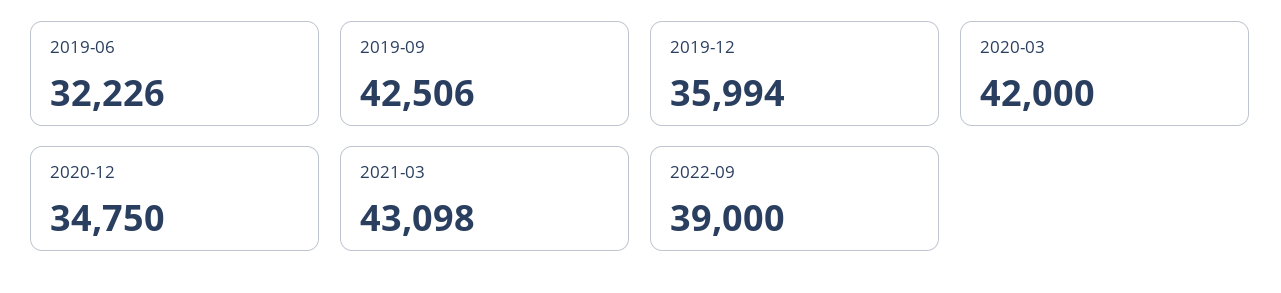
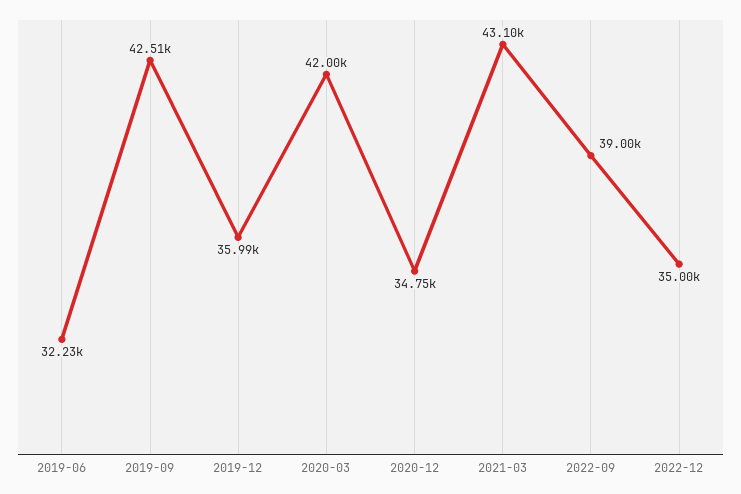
2022-12: none -> 35000

